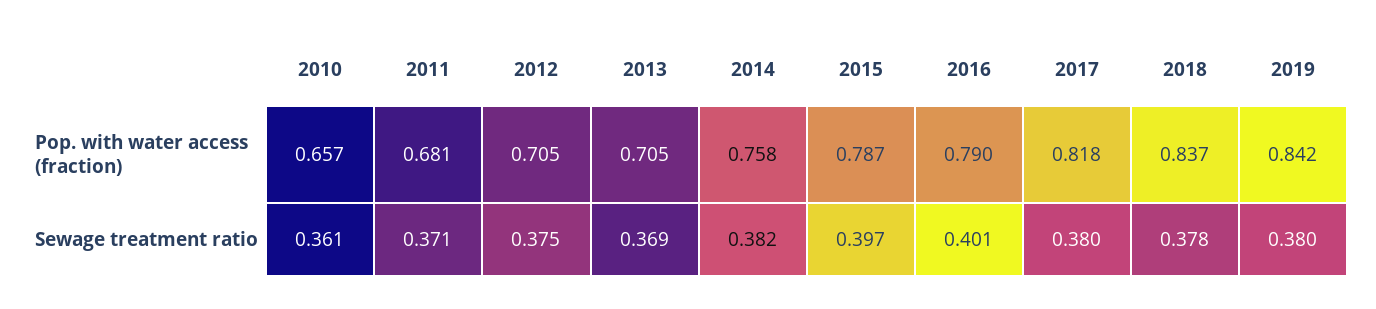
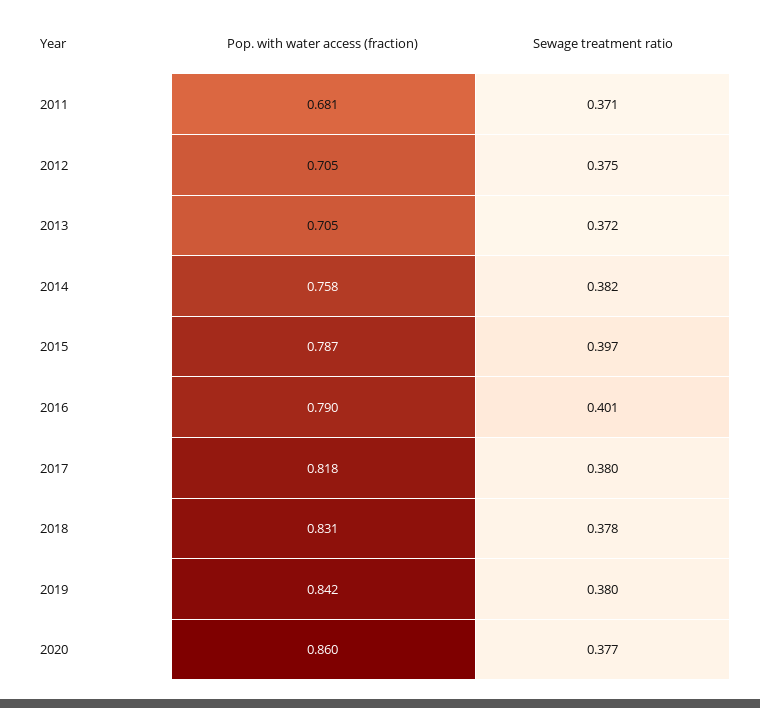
2010, Pop. with water access (fraction): 0.657 -> none
2018, Pop. with water access (fraction): 0.837 -> 0.831
2010, Sewage treatment ratio: 0.361 -> none
2013, Sewage treatment ratio: 0.369 -> 0.372
2020, Pop. with water access (fraction): none -> 0.86
2020, Sewage treatment ratio: none -> 0.377

